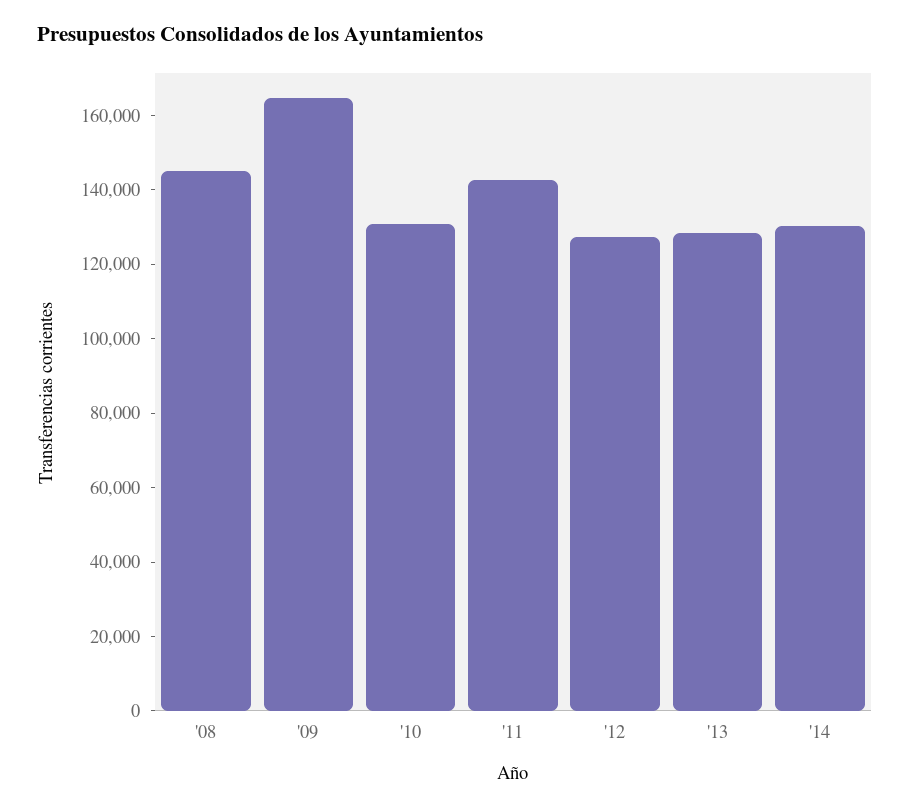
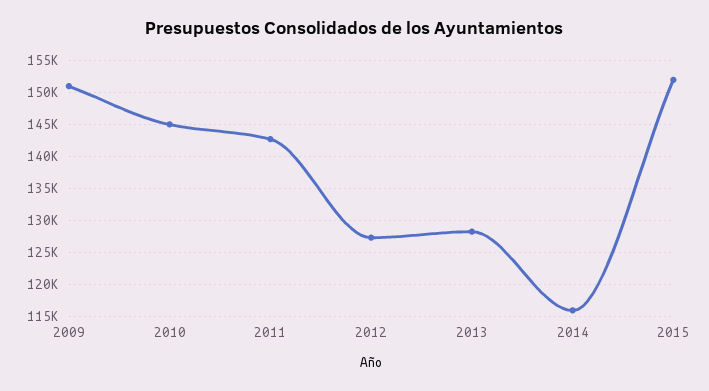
'08: 145000 -> none
'09: 165000 -> 151000
'10: 130000 -> 145000
'14: 130000 -> 116000
2015: none -> 152000

